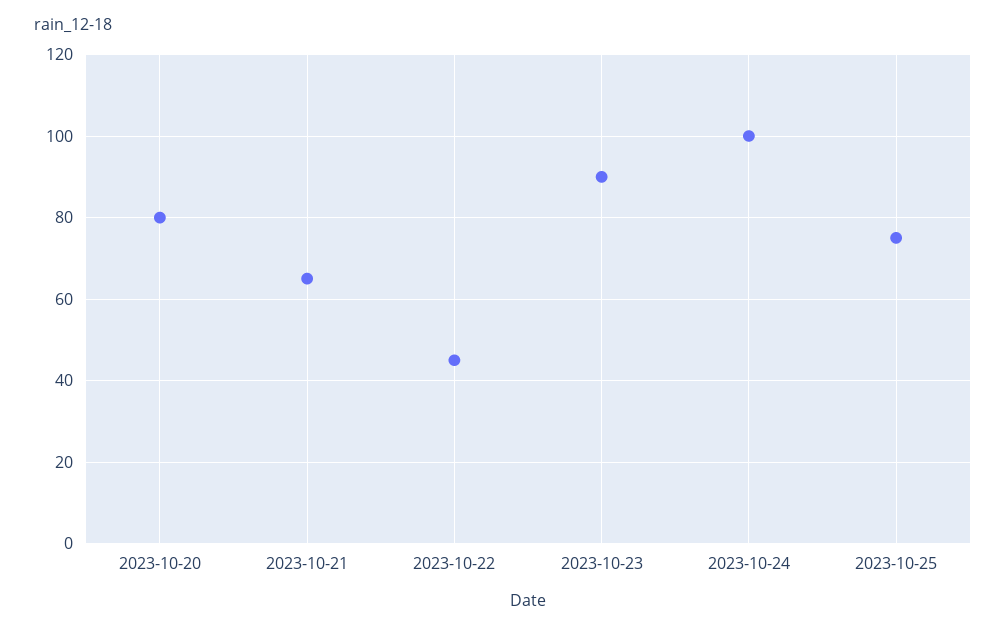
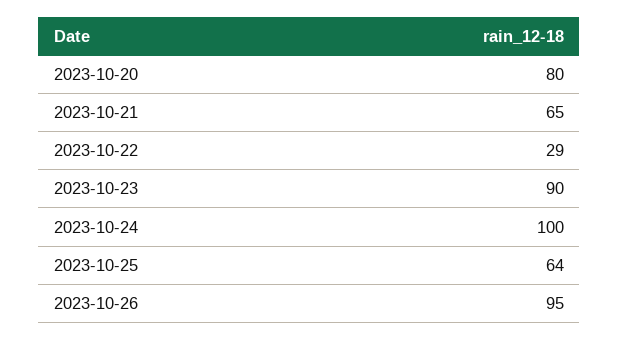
2023-10-22: 45 -> 29
2023-10-25: 75 -> 64
2023-10-26: none -> 95

